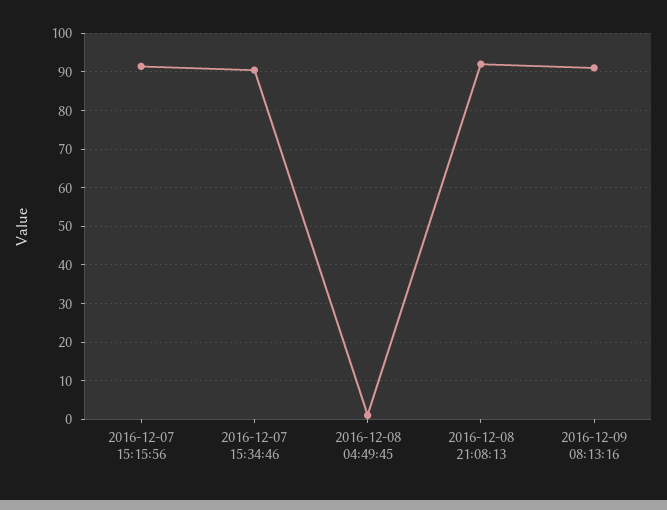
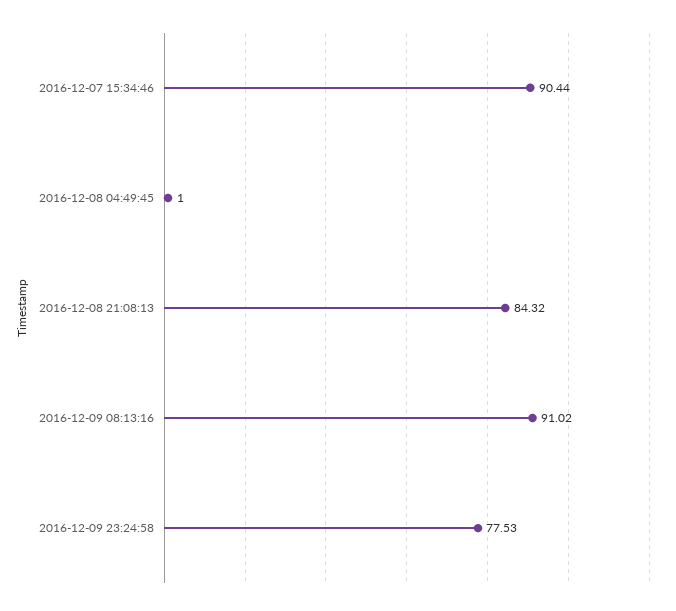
2016-12-07 15:15:56: 92 -> none
2016-12-08 21:08:13: 92 -> 84.32
2016-12-09 23:24:58: none -> 77.53

